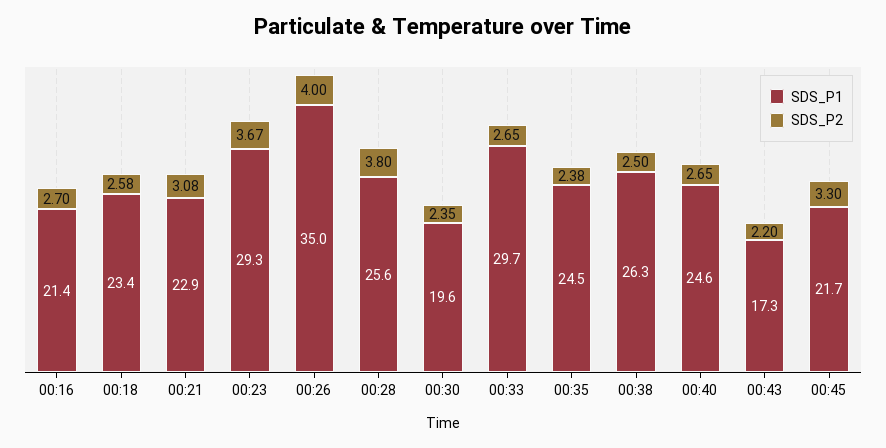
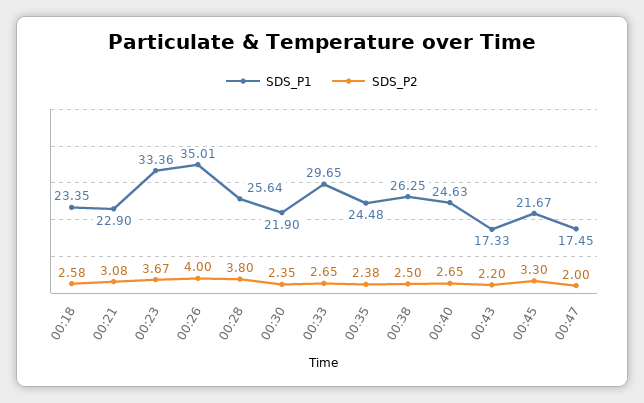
SDS_P1, 00:16: 21.4 -> none
SDS_P2, 00:16: 2.7 -> none
SDS_P1, 00:23: 29.3 -> 33.36
SDS_P1, 00:30: 19.6 -> 21.9
SDS_P1, 00:47: none -> 17.45
SDS_P2, 00:47: none -> 2

